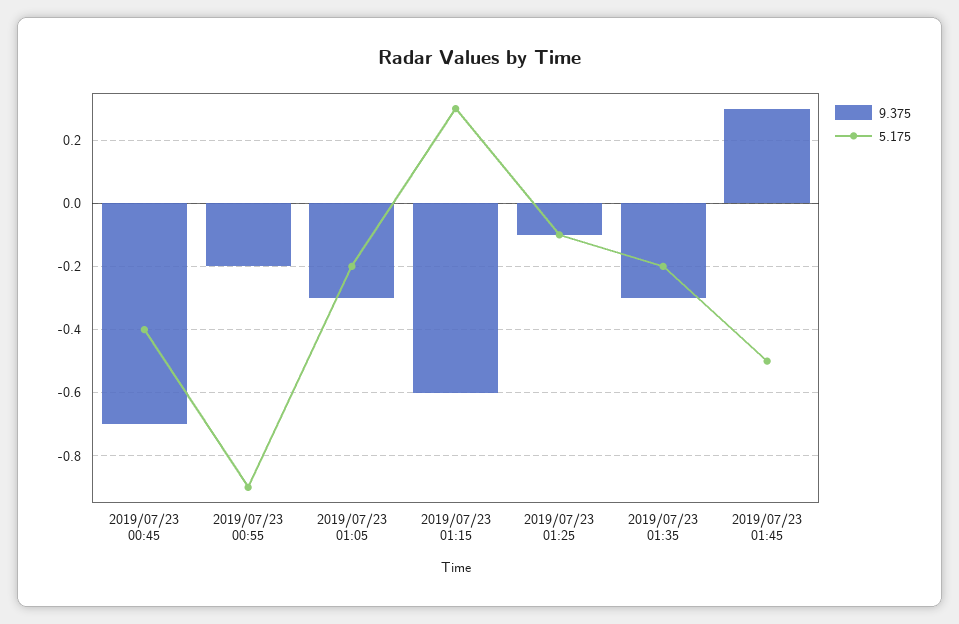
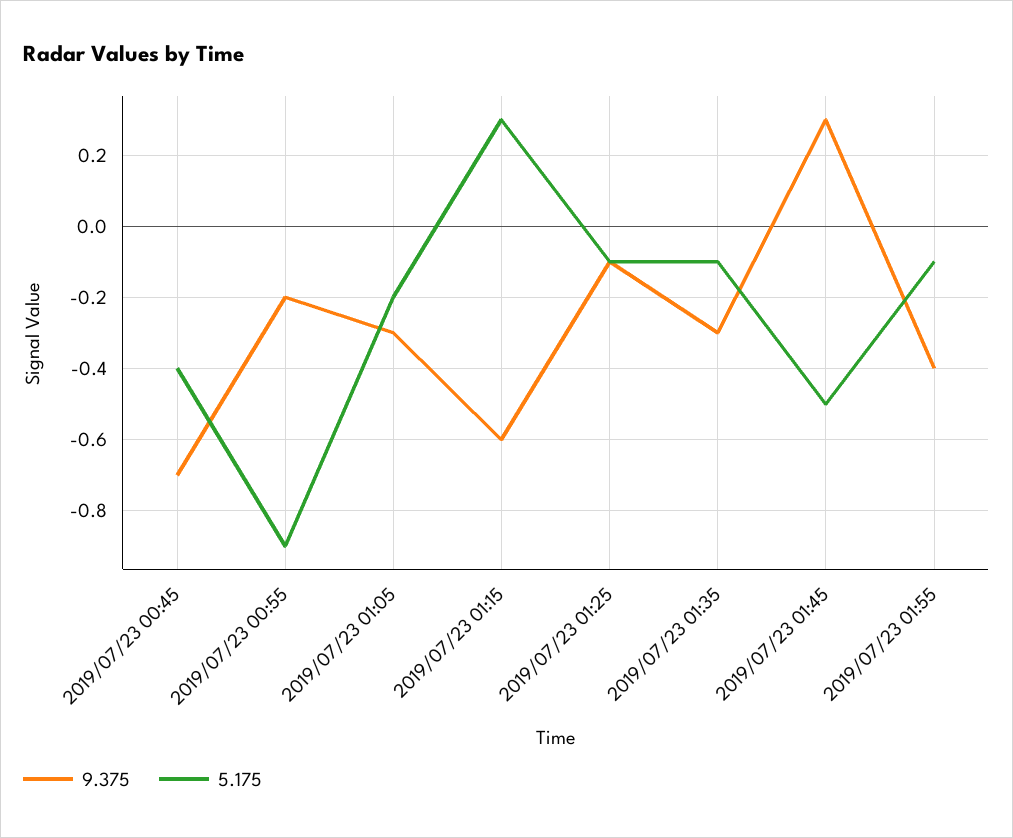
5.175, 2019/07/23 01:35: -0.2 -> -0.1
9.375, 2019/07/23 01:55: none -> -0.4
5.175, 2019/07/23 01:55: none -> -0.1

